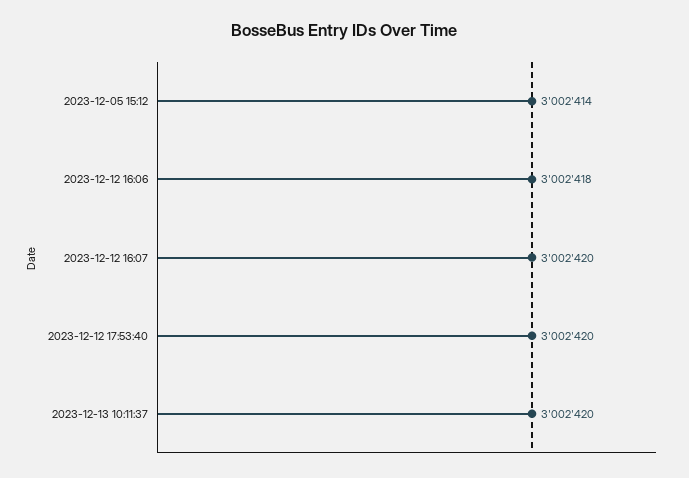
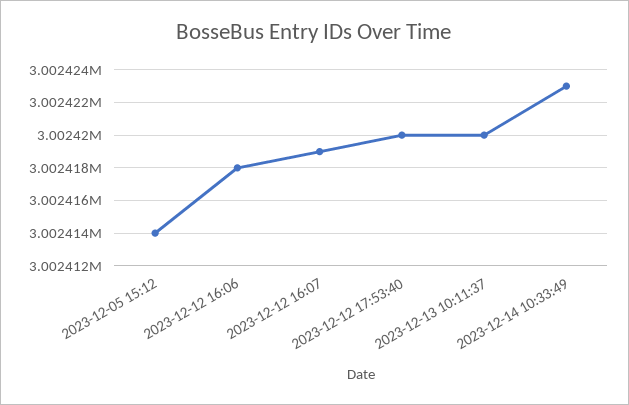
2023-12-12 16:07: 3002420 -> 3002419
2023-12-14 10:33:49: none -> 3002423

